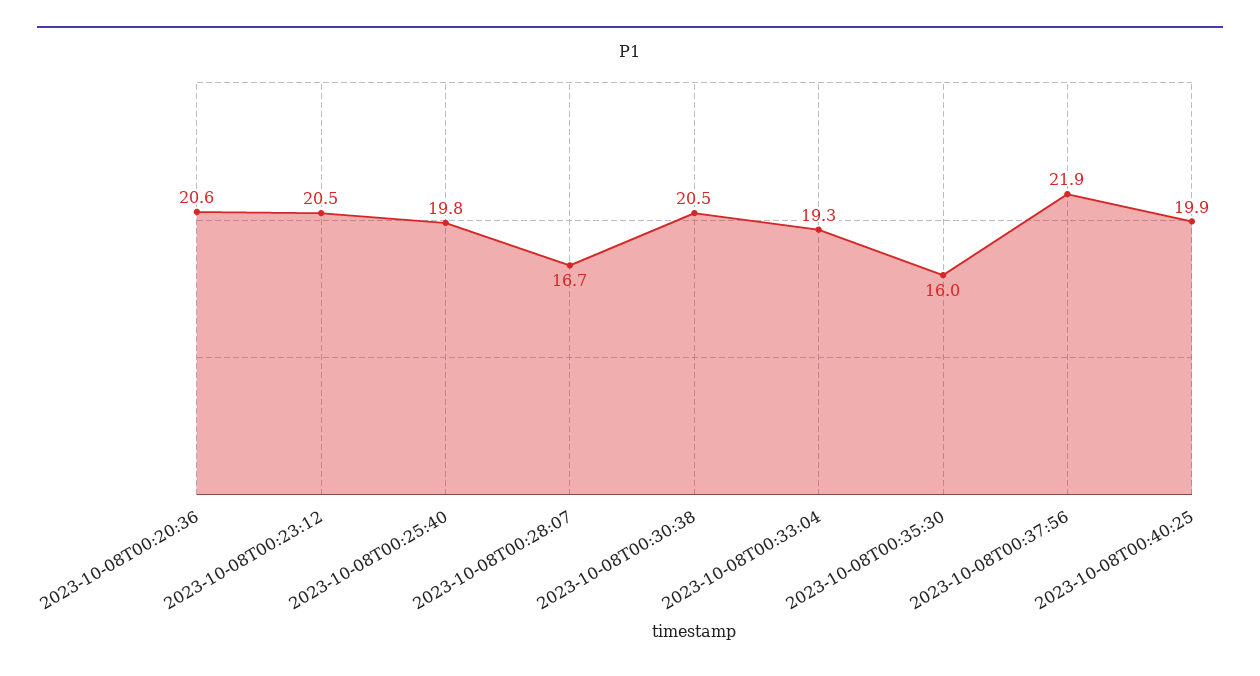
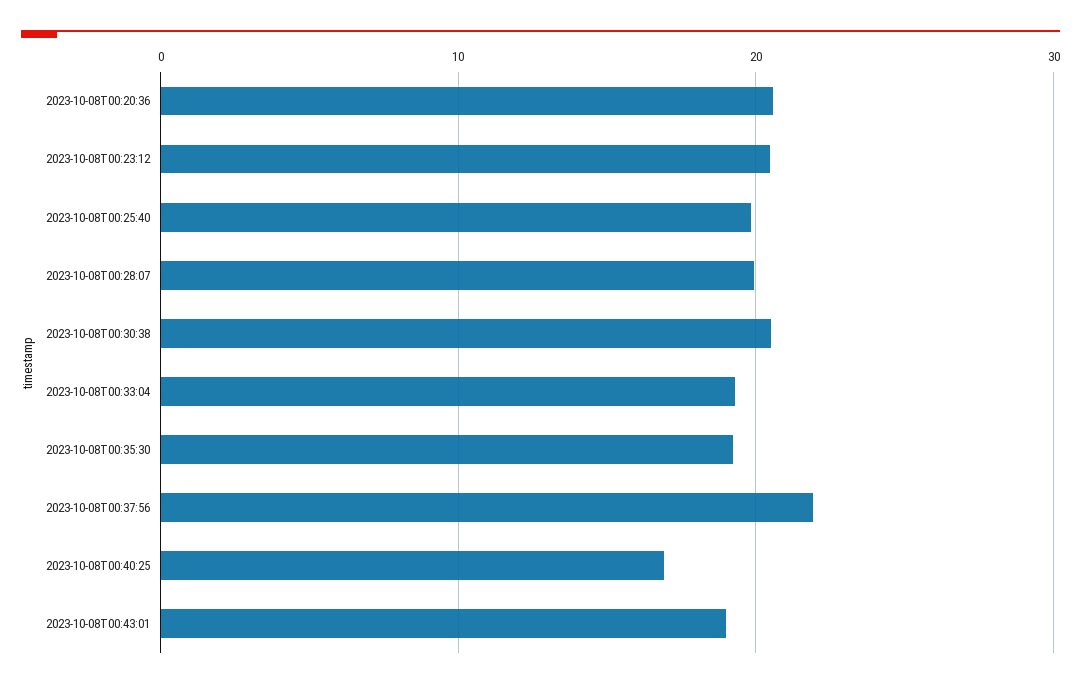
2023-10-08T00:28:07: 16.7 -> 20
2023-10-08T00:35:30: 16 -> 19
2023-10-08T00:40:25: 19.9 -> 17
2023-10-08T00:43:01: none -> 19

